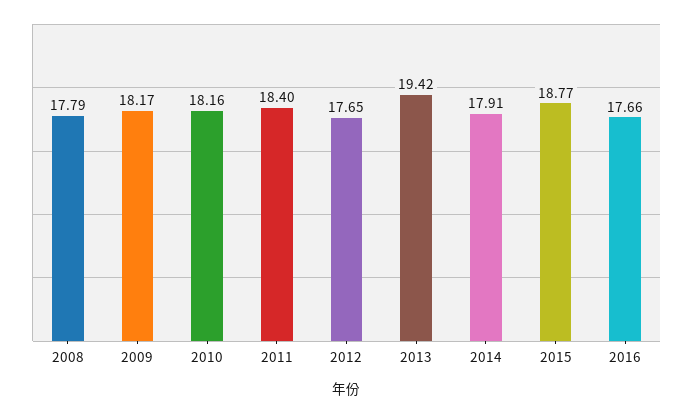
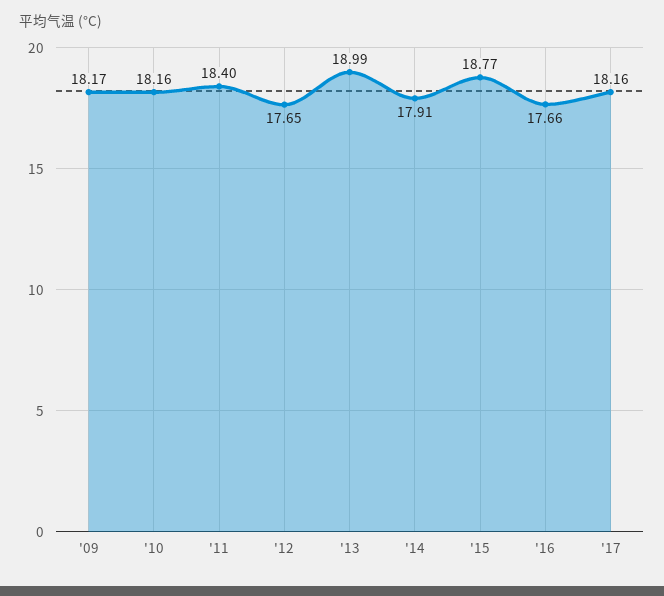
2008: 17.79 -> none
2013: 19.42 -> 18.99
'17: none -> 18.16

